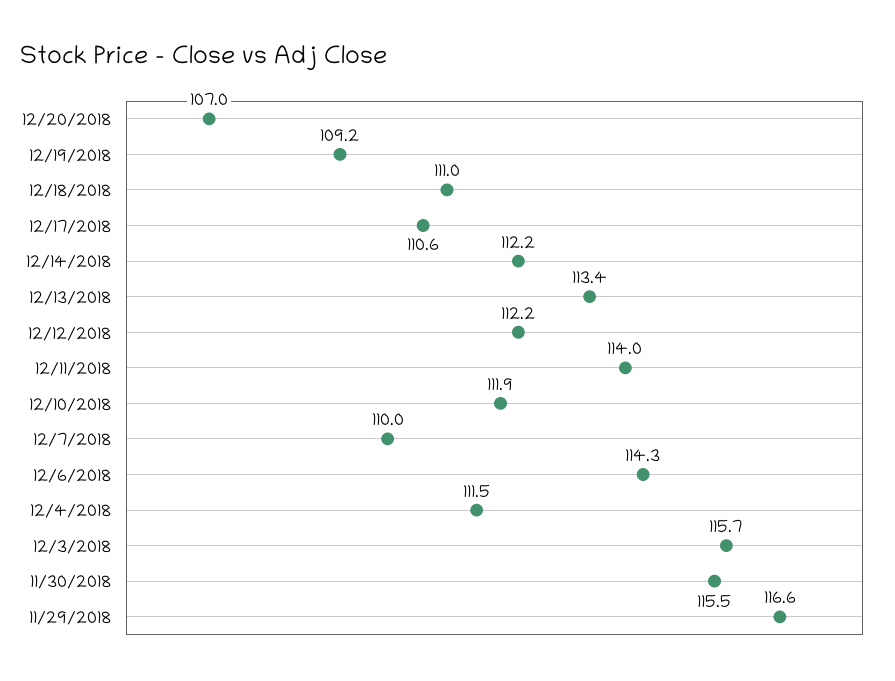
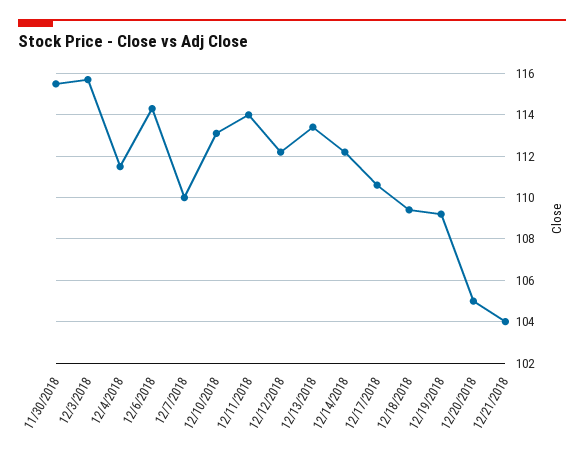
12/20/2018: 107 -> 105
12/18/2018: 111 -> 109.5
12/10/2018: 111.9 -> 113
11/29/2018: 116.6 -> none
12/21/2018: none -> 104

